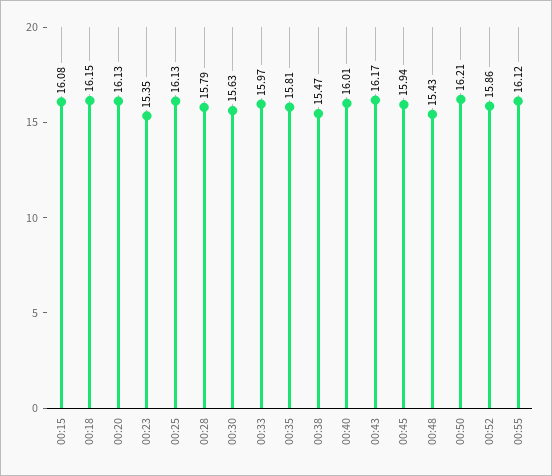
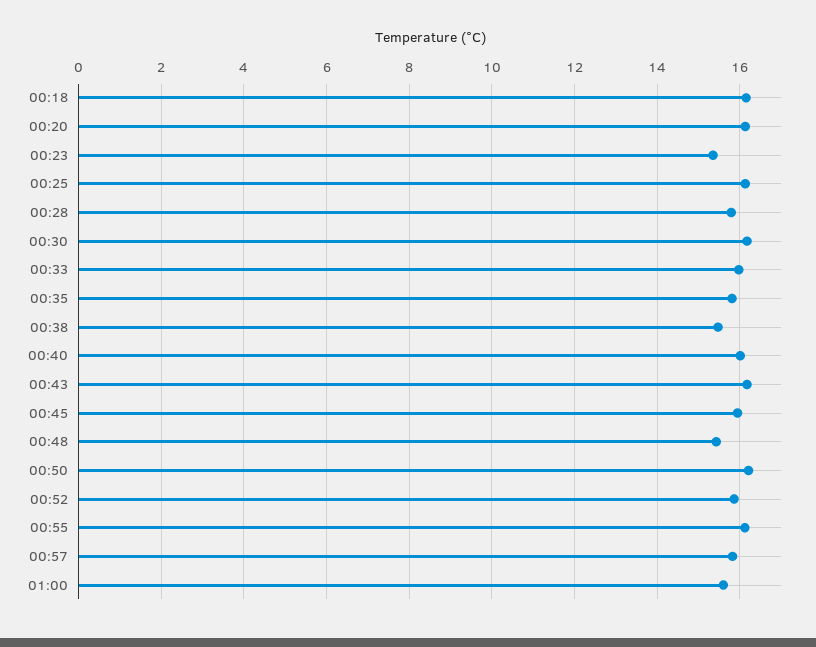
00:15: 16.08 -> none
00:30: 15.63 -> 16.2
00:57: none -> 15.8
01:00: none -> 15.6

